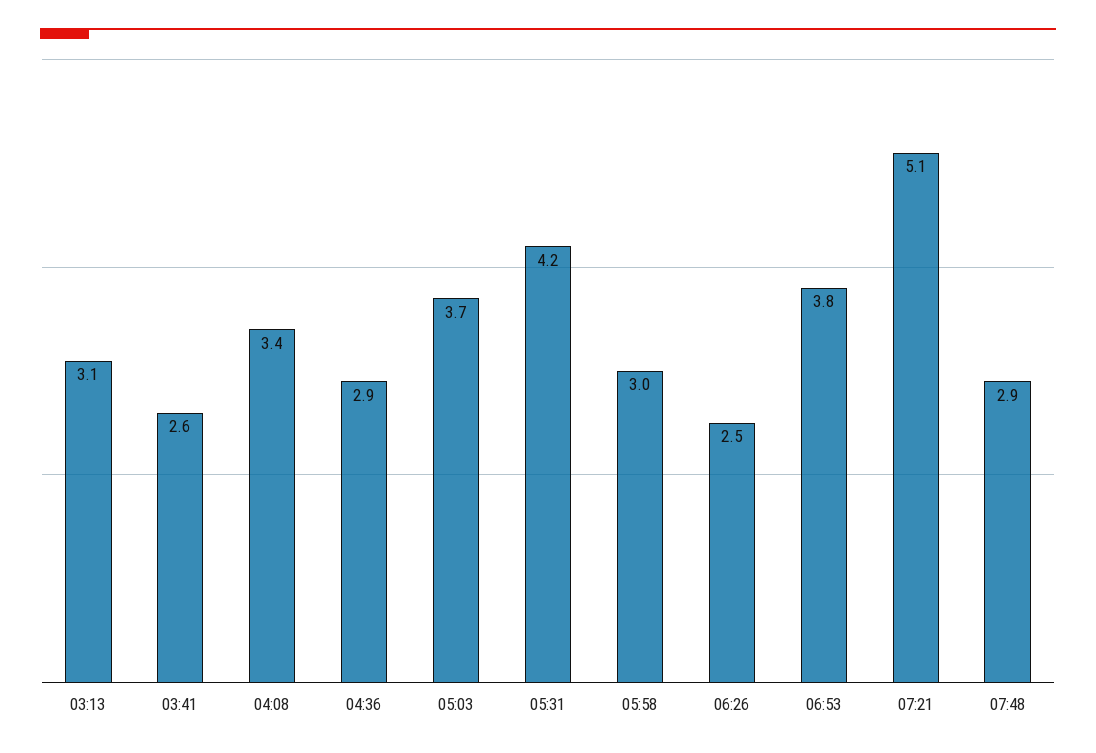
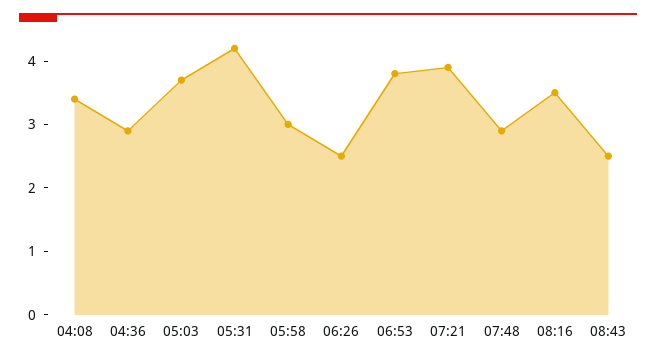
03:13: 3.1 -> none
03:41: 2.6 -> none
07:21: 5.1 -> 4
08:16: none -> 3.5
08:43: none -> 2.5

